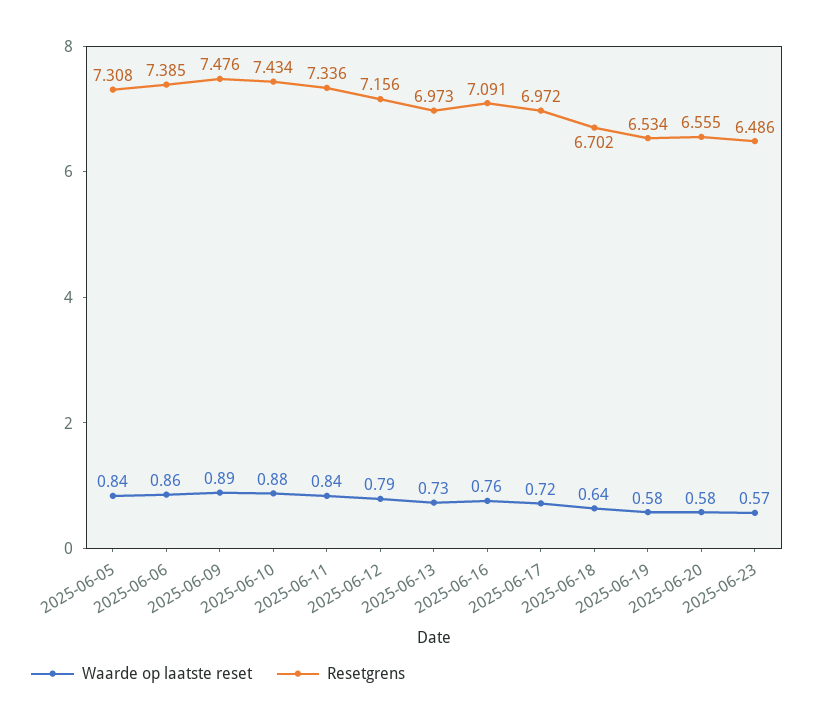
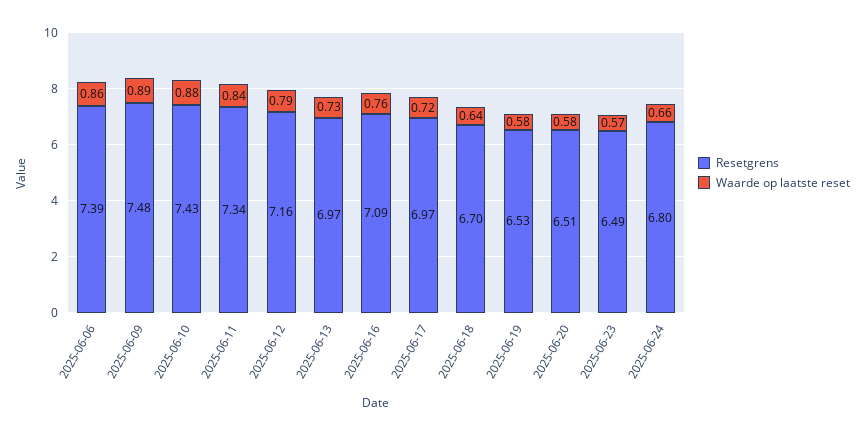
Waarde op laatste reset, 2025-06-05: 0.84 -> none
Resetgrens, 2025-06-05: 7.308 -> none
Resetgrens, 2025-06-20: 6.555 -> 6.51
Resetgrens, 2025-06-24: none -> 6.8
Waarde op laatste reset, 2025-06-24: none -> 0.66

